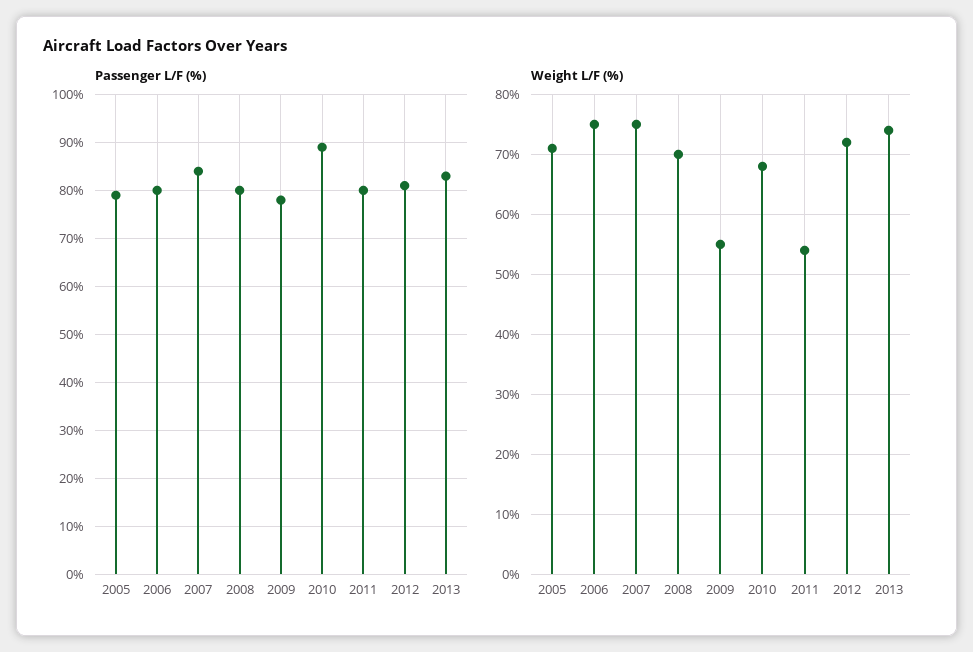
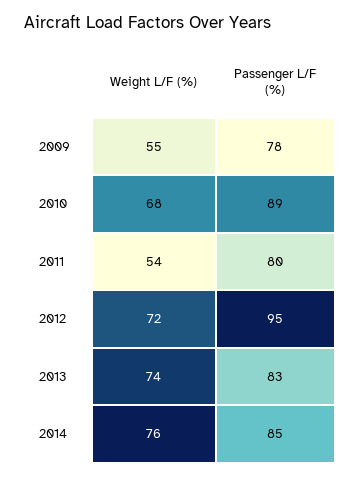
Passenger L/F (%), 2005: 80 -> none
Passenger L/F (%), 2006: 80 -> none
Passenger L/F (%), 2007: 85 -> none
Passenger L/F (%), 2008: 80 -> none
Passenger L/F (%), 2012: 80 -> 95
Weight L/F (%), 2005: 70 -> none
Weight L/F (%), 2006: 75 -> none
Weight L/F (%), 2007: 75 -> none
Weight L/F (%), 2008: 70 -> none
Weight L/F (%), 2014: none -> 76
Passenger L/F (%), 2014: none -> 85

